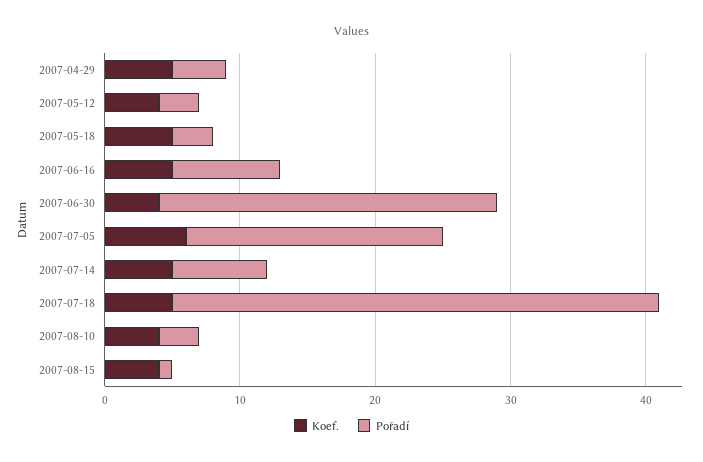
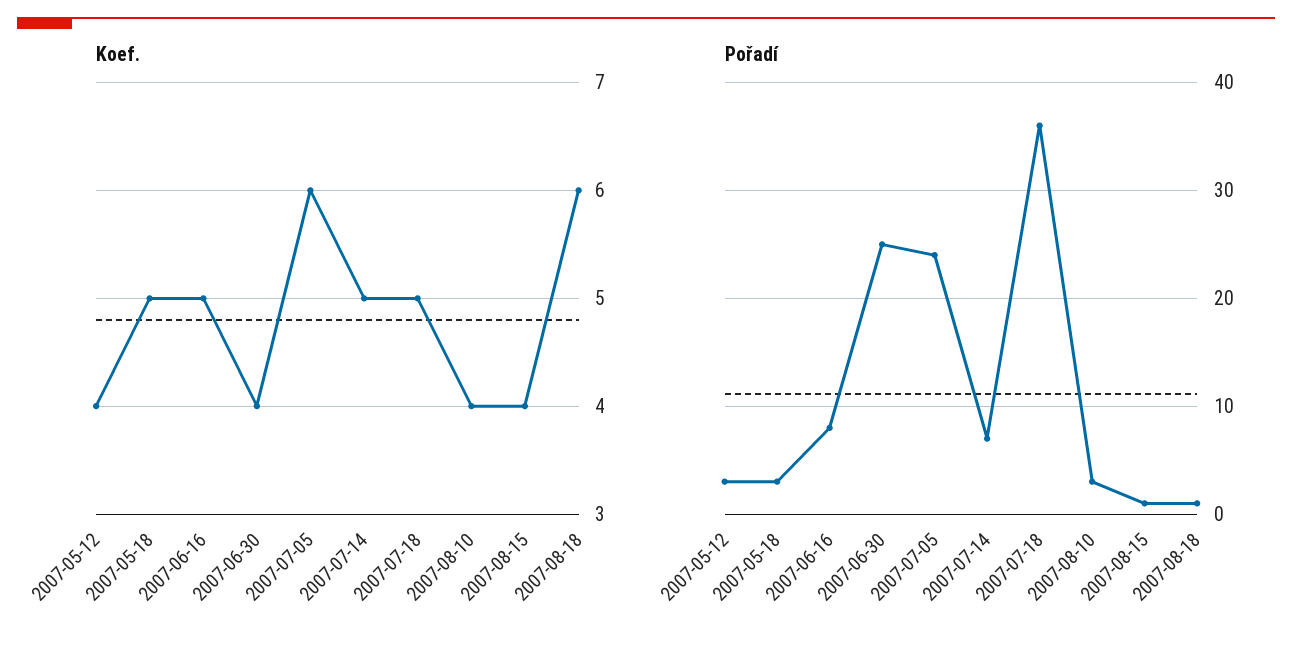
Koef., 2007-04-29: 5 -> none
Pořadí, 2007-04-29: 4 -> none
Pořadí, 2007-07-05: 19 -> 24
Koef., 2007-08-18: none -> 6
Pořadí, 2007-08-18: none -> 1

